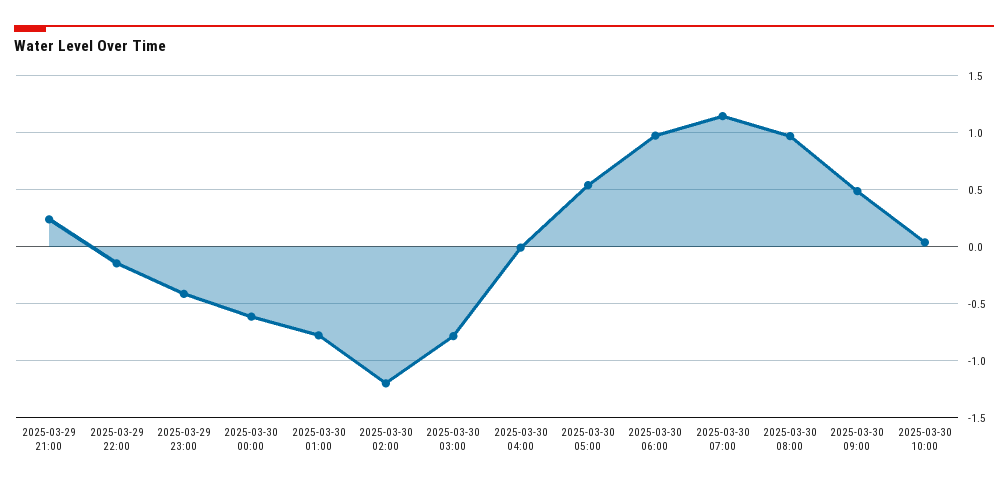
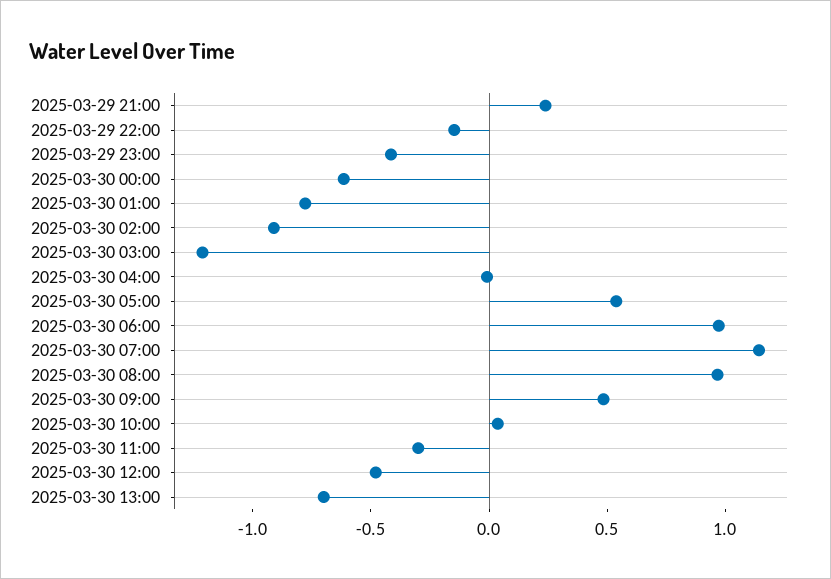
2025-03-30 02:00: -1.2 -> -0.9
2025-03-30 03:00: -0.8 -> -1.2
2025-03-30 11:00: none -> -0.3
2025-03-30 12:00: none -> -0.5
2025-03-30 13:00: none -> -0.7

